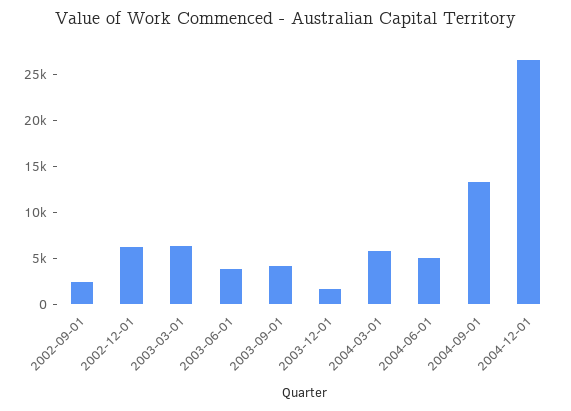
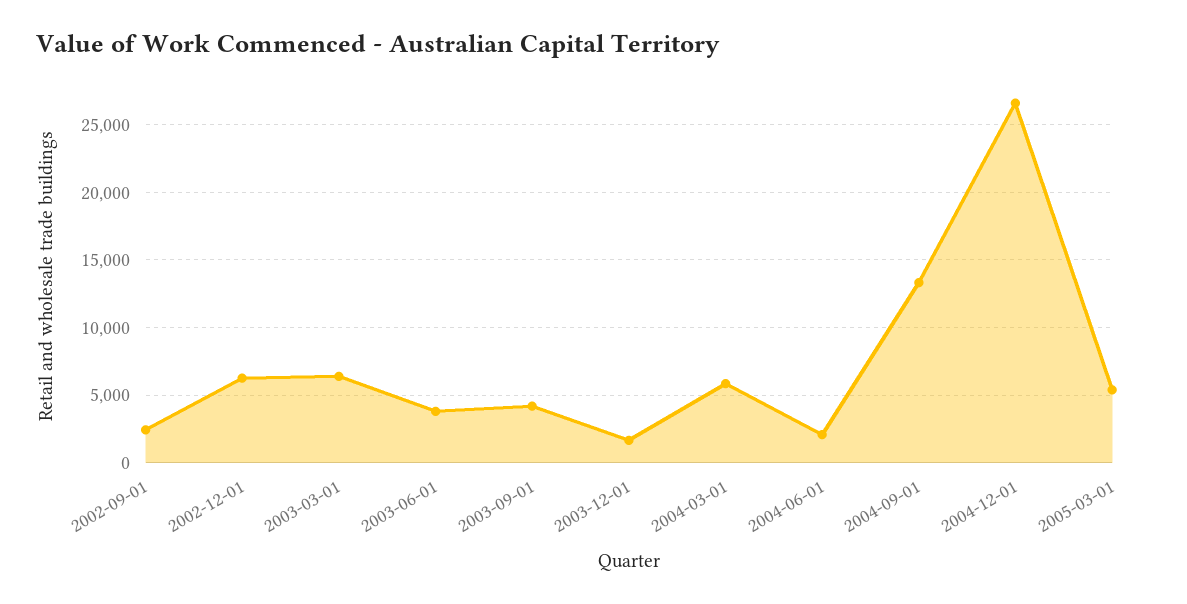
2004-06-01: 5000 -> 2000
2005-03-01: none -> 5500

